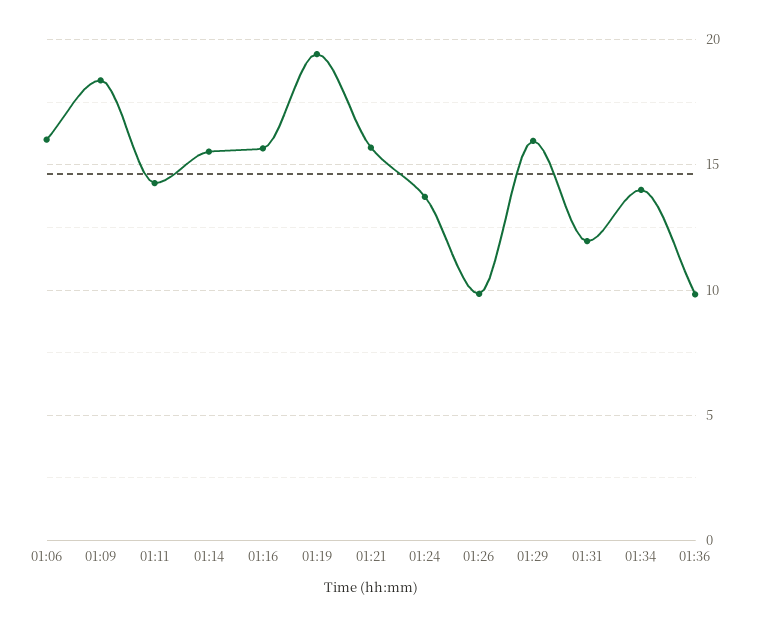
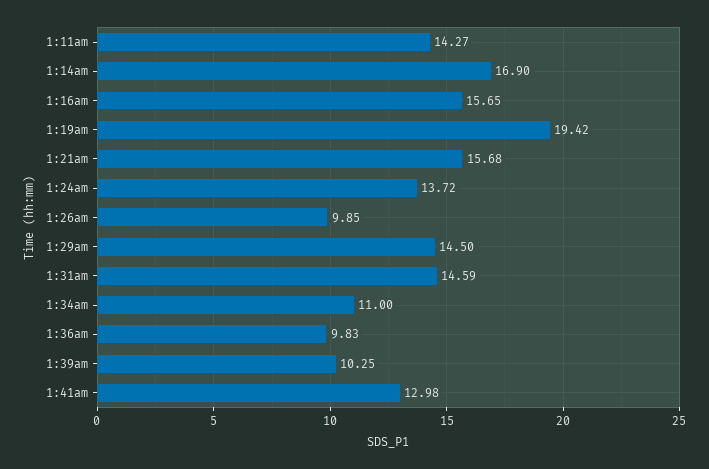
01:06: 16 -> none
01:09: 18.5 -> none
01:14: 15.5 -> 16.9
01:29: 16 -> 14.5
01:31: 12 -> 14.59
01:34: 14 -> 11
1:39am: none -> 10.25
1:41am: none -> 12.98

